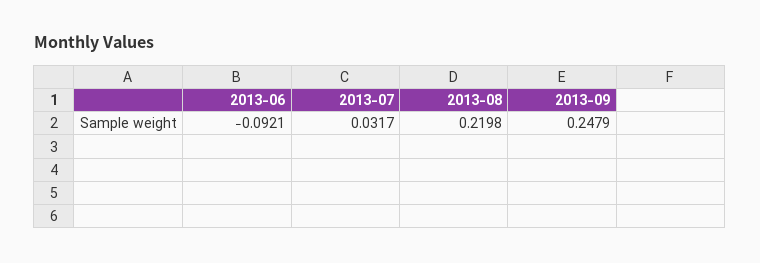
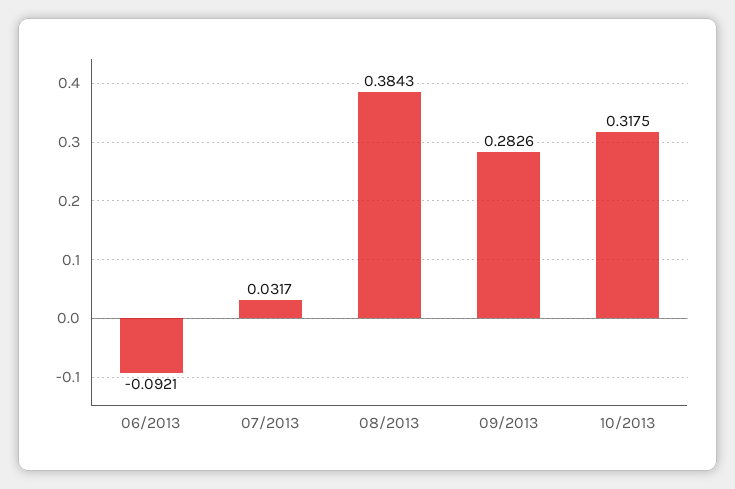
2013-08: 0.2198 -> 0.3843
2013-09: 0.2479 -> 0.2826
10/2013: none -> 0.3175

